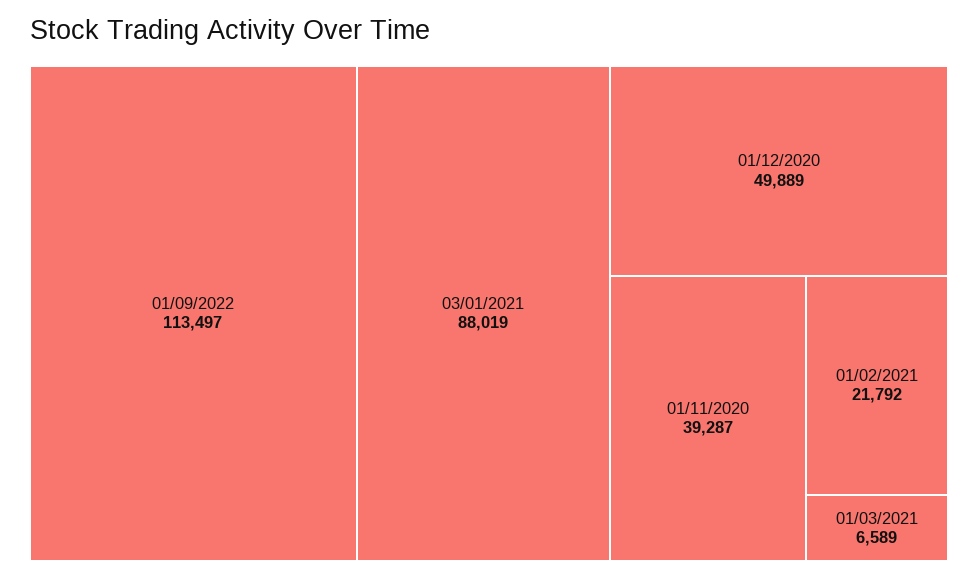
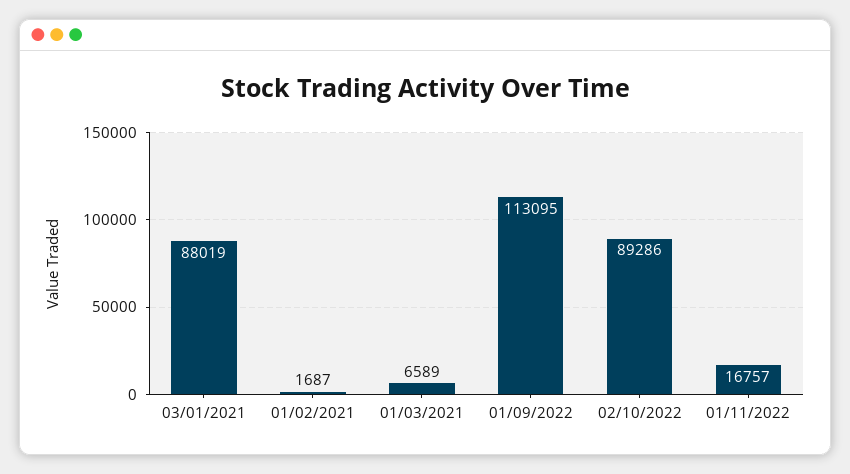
01/09/2022: 113497 -> 113095
01/12/2020: 49889 -> none
01/11/2020: 39287 -> none
01/02/2021: 21792 -> 1687
02/10/2022: none -> 89286
01/11/2022: none -> 16757

